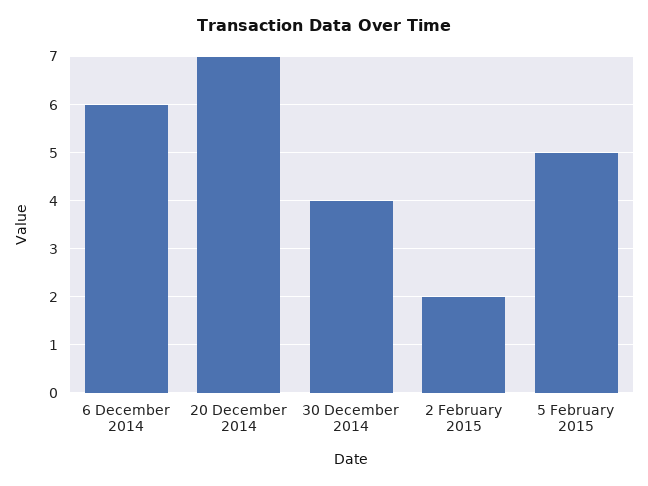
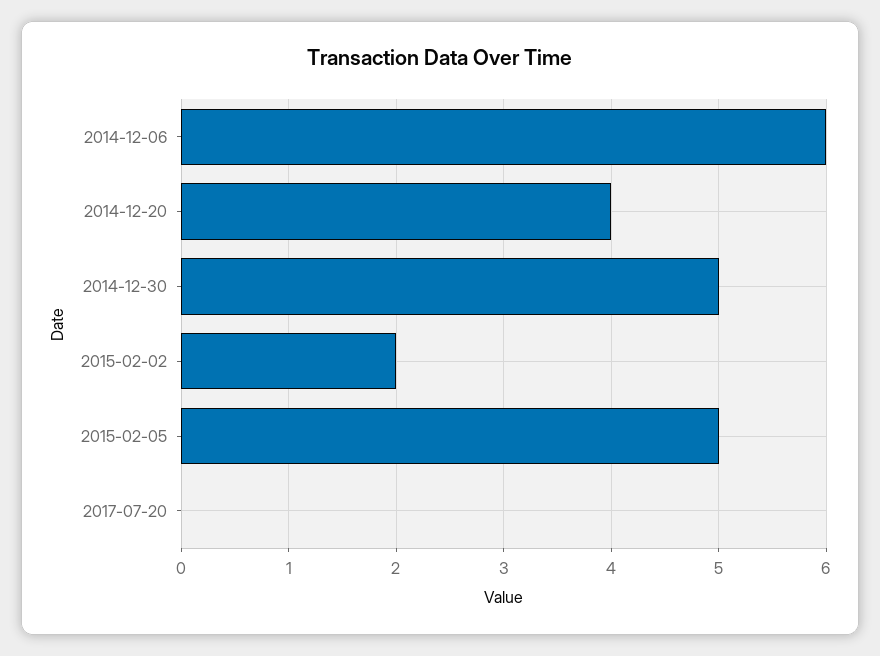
20 December 2014: 7 -> 4
30 December 2014: 4 -> 5
2017-07-20: none -> 0

